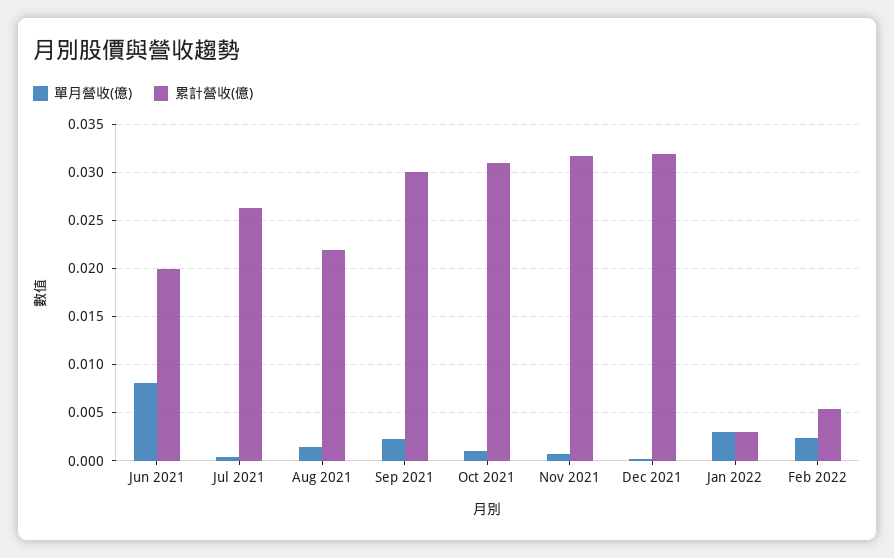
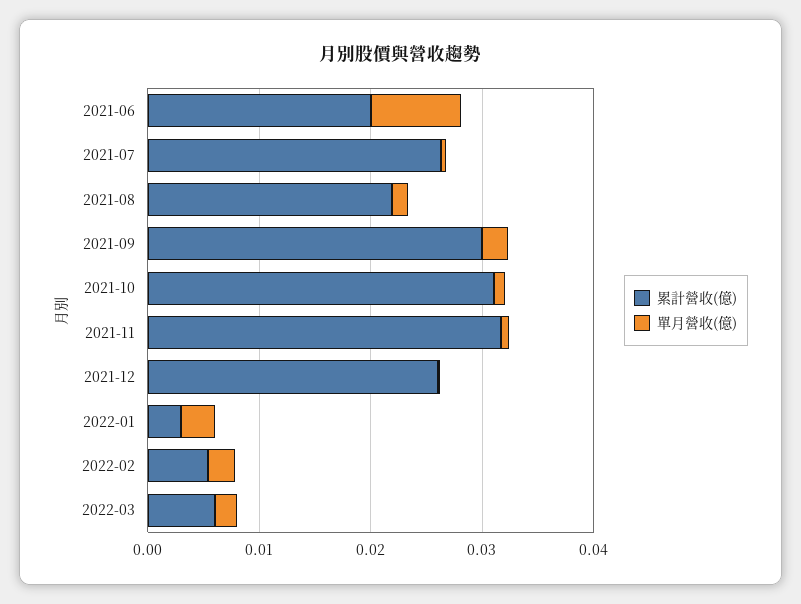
累計營收(億), Dec 2021: 0.032 -> 0.026
累計營收(億), 2022-03: none -> 0.006
單月營收(億), 2022-03: none -> 0.002

